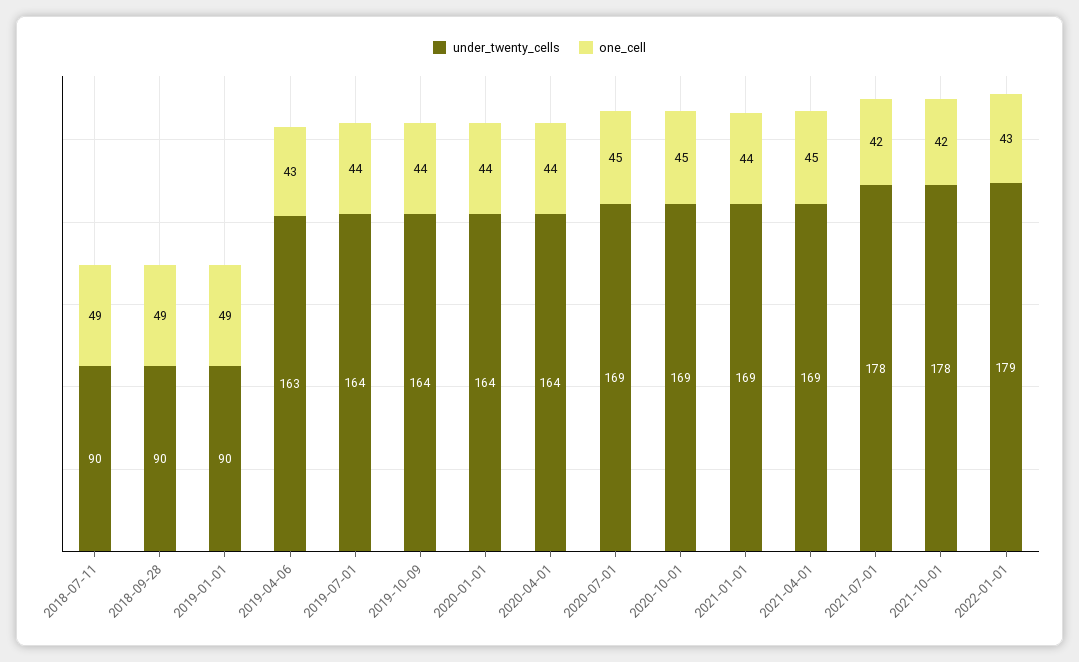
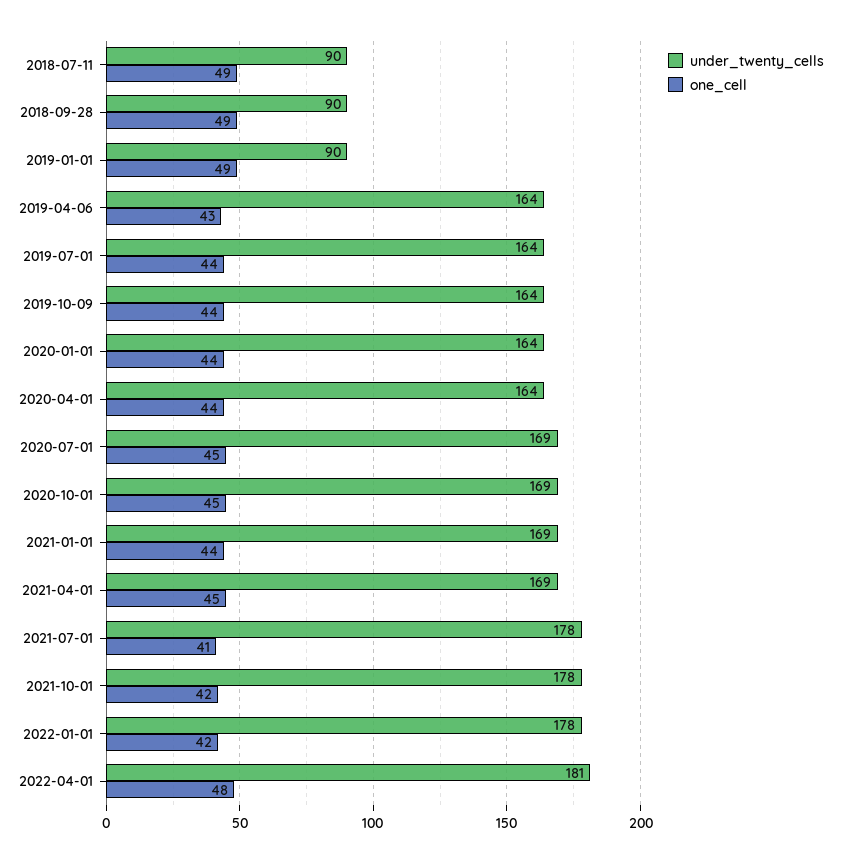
under_twenty_cells, 2019-04-06: 163 -> 164
one_cell, 2021-07-01: 42 -> 41
under_twenty_cells, 2022-01-01: 179 -> 178
one_cell, 2022-01-01: 43 -> 42
under_twenty_cells, 2022-04-01: none -> 181
one_cell, 2022-04-01: none -> 48

